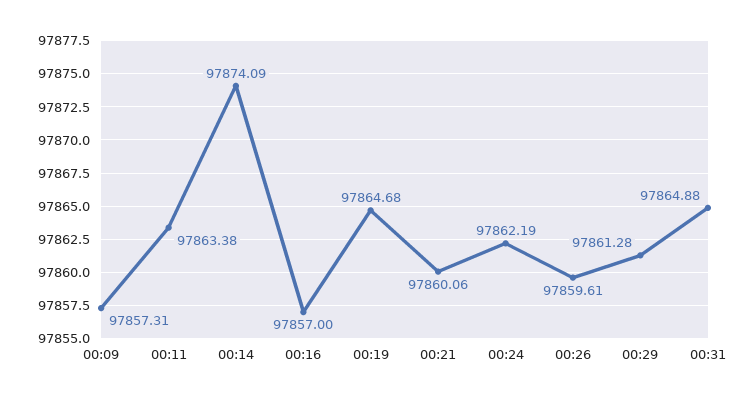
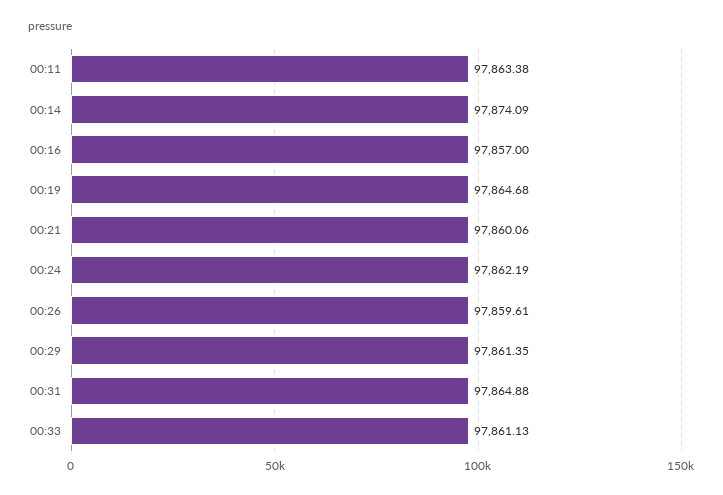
00:09: 97857.31 -> none
00:29: 97861.28 -> 97861.35
00:33: none -> 97861.13

